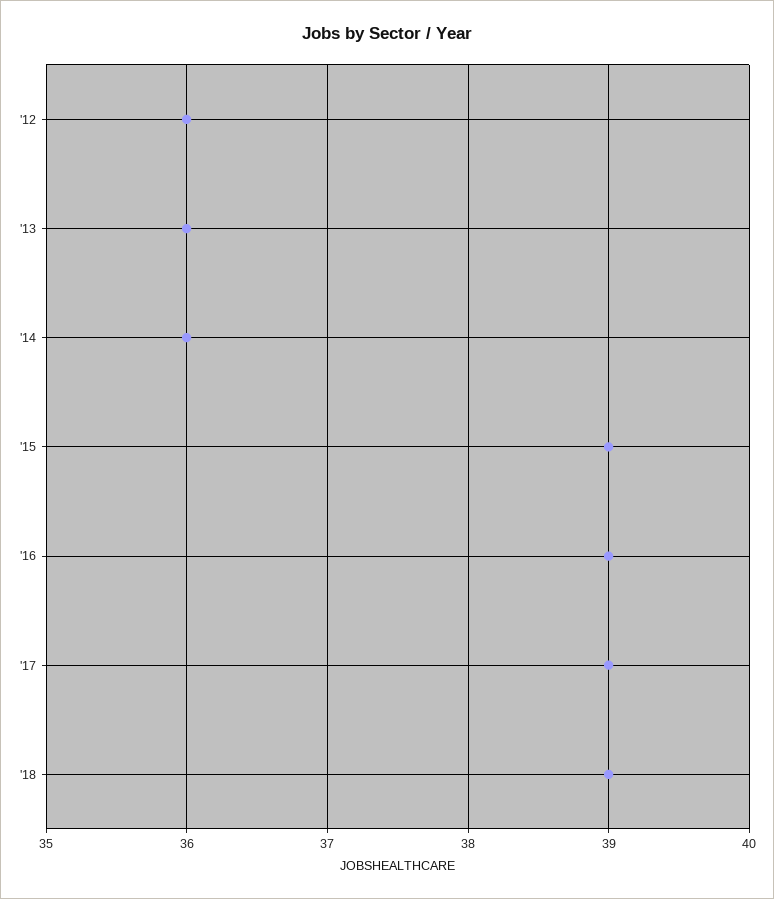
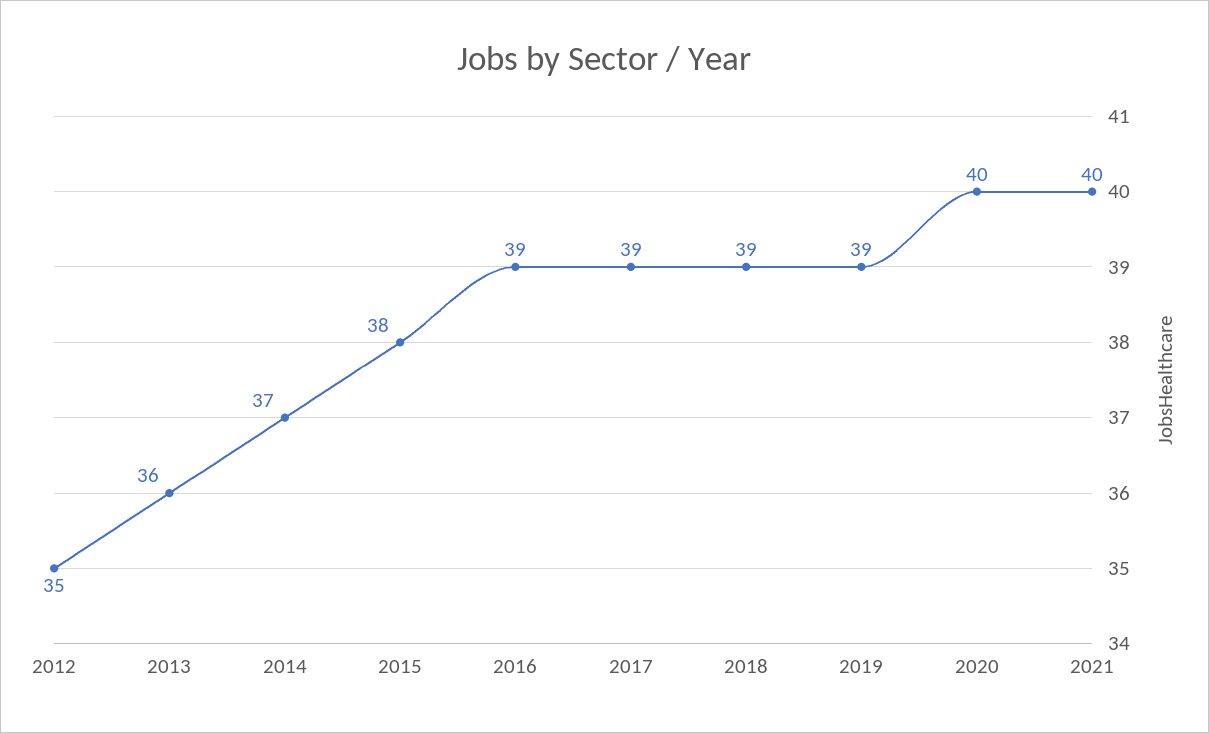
'12: 36 -> 35
'14: 36 -> 37
'15: 39 -> 38
2019: none -> 39
2020: none -> 40
2021: none -> 40

